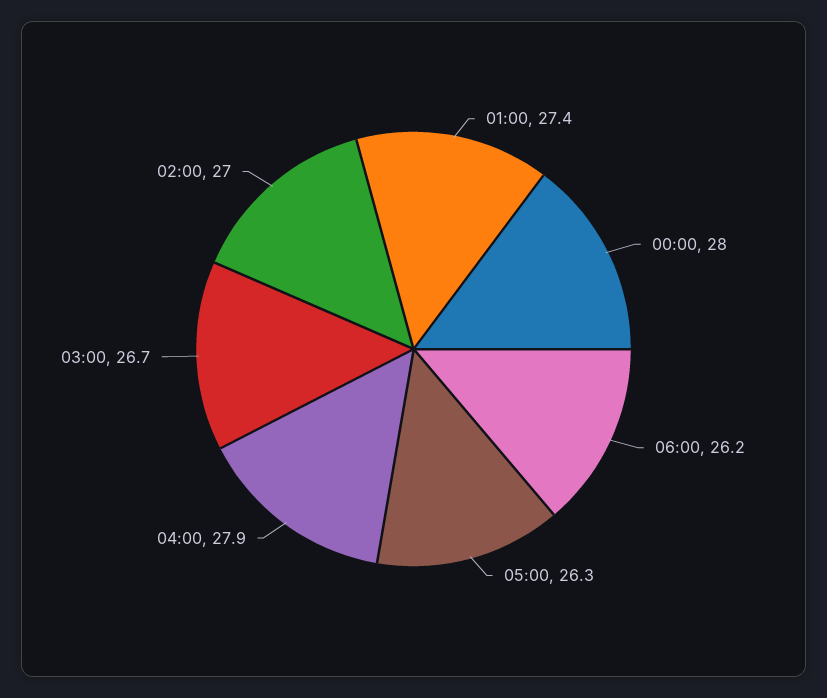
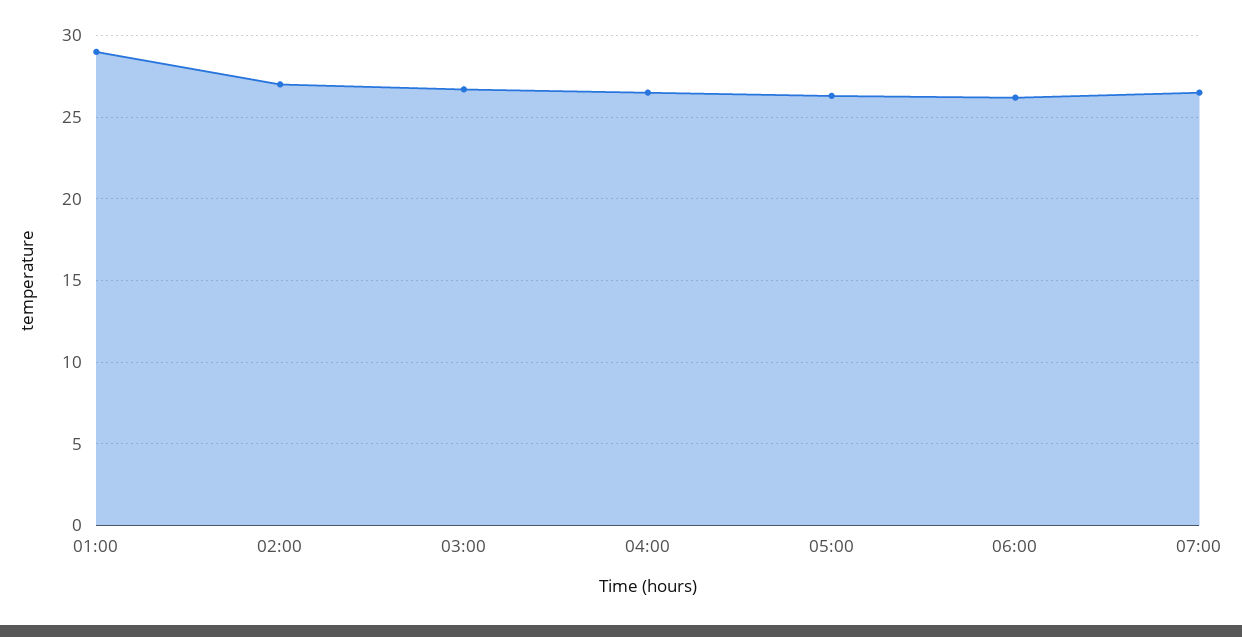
01:00: 27.4 -> 29
00:00: 28 -> none
04:00: 27.9 -> 26.5
07:00: none -> 26.5

